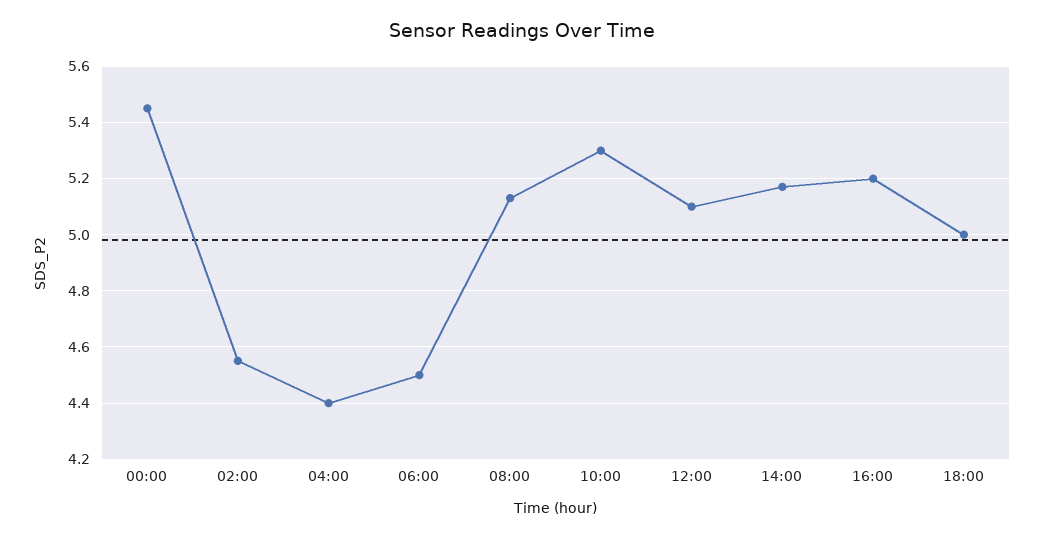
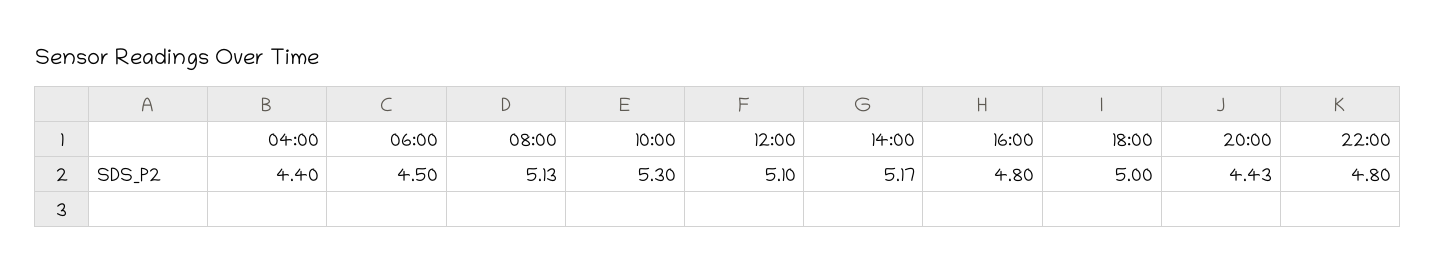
00:00: 5.45 -> none
02:00: 4.55 -> none
16:00: 5.2 -> 4.8
20:00: none -> 4.43
22:00: none -> 4.8

